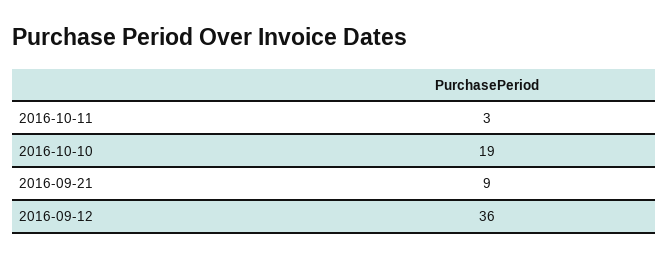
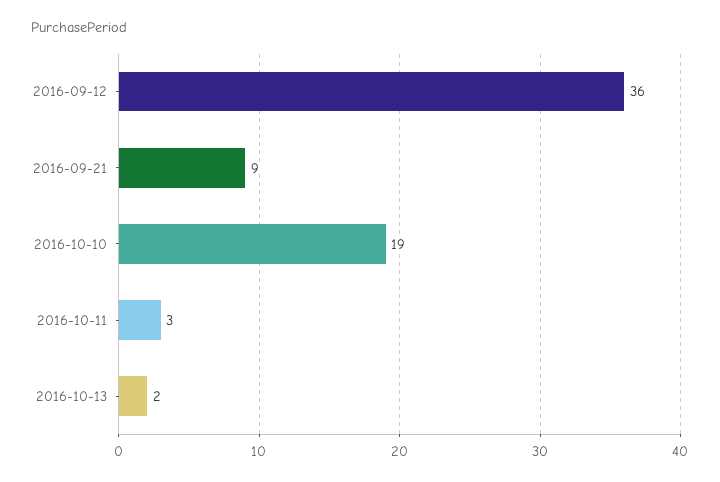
2016-10-13: none -> 2

